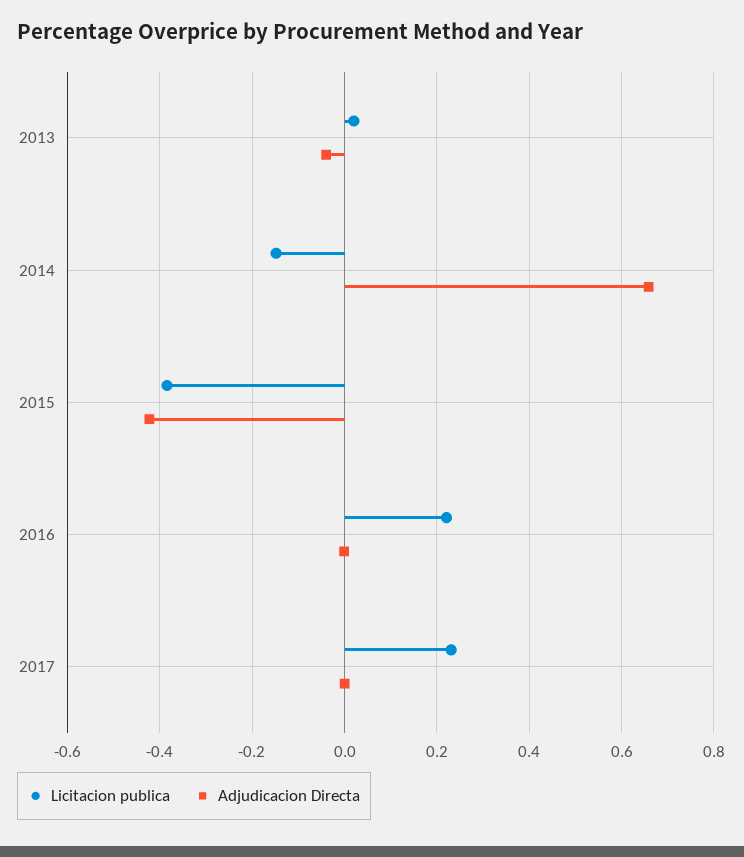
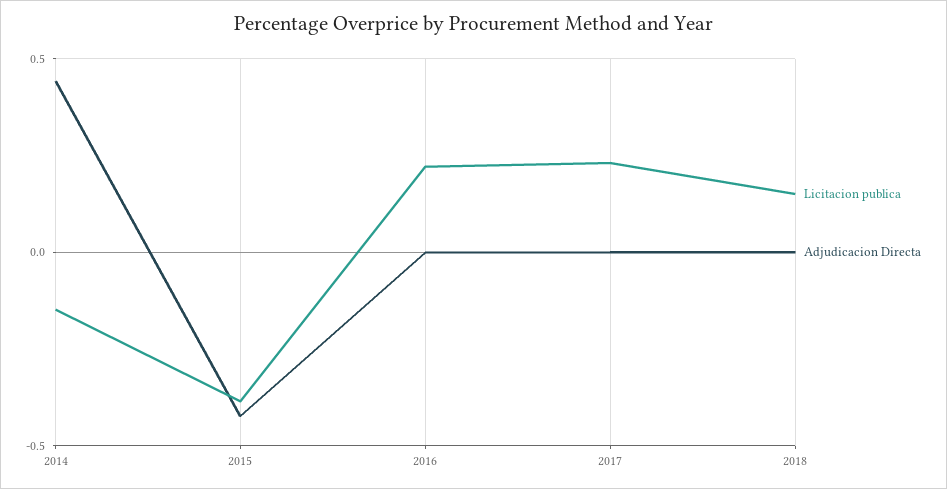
Licitacion publica, 2013: 0.02 -> none
Adjudicacion Directa, 2013: -0.04 -> none
Adjudicacion Directa, 2014: 0.66 -> 0.45
Licitacion publica, 2018: none -> 0.15
Adjudicacion Directa, 2018: none -> 0

